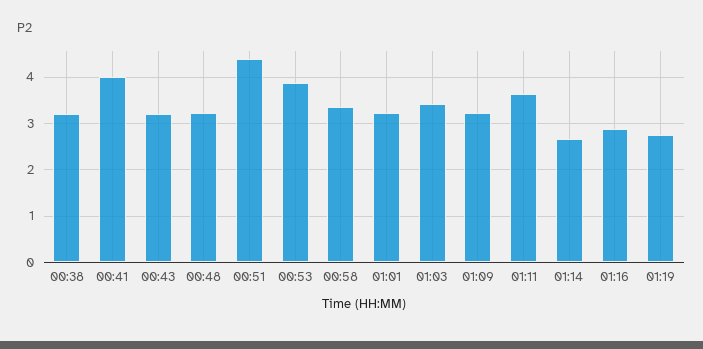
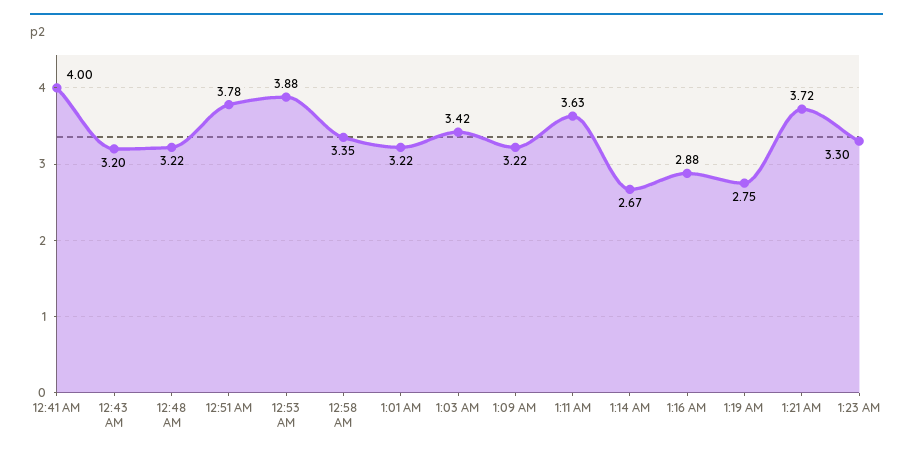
00:38: 3.2 -> none
00:51: 4.4 -> 3.78
1:21 AM: none -> 3.72
1:23 AM: none -> 3.3

